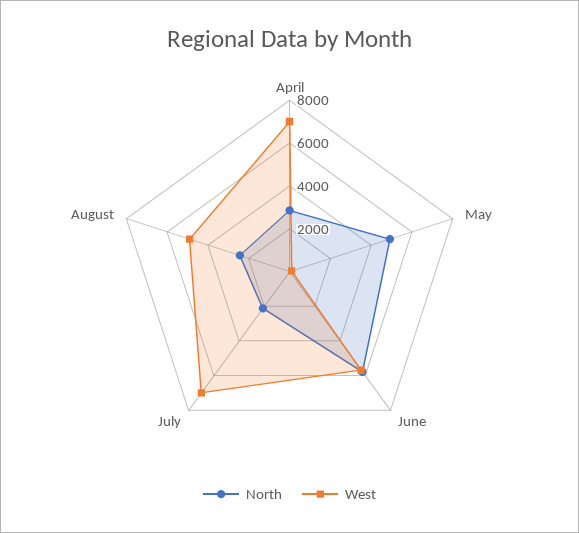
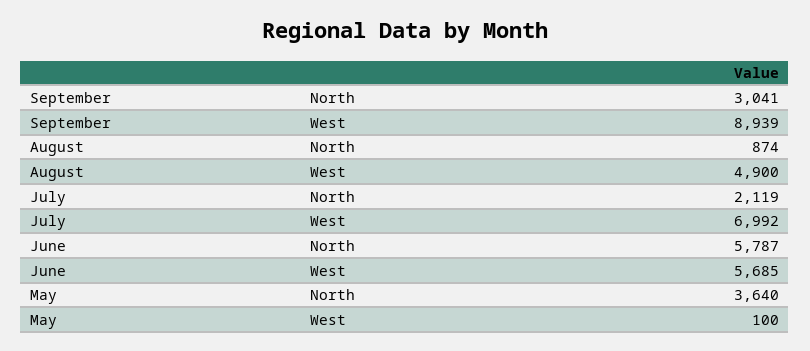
North, April: 3000 -> none
West, April: 7000 -> none
North, May: 5000 -> 3640
North, August: 2500 -> 874
North, September: none -> 3041
West, September: none -> 8939

